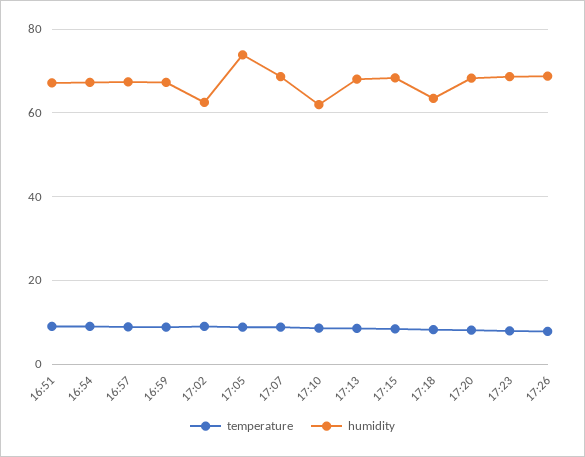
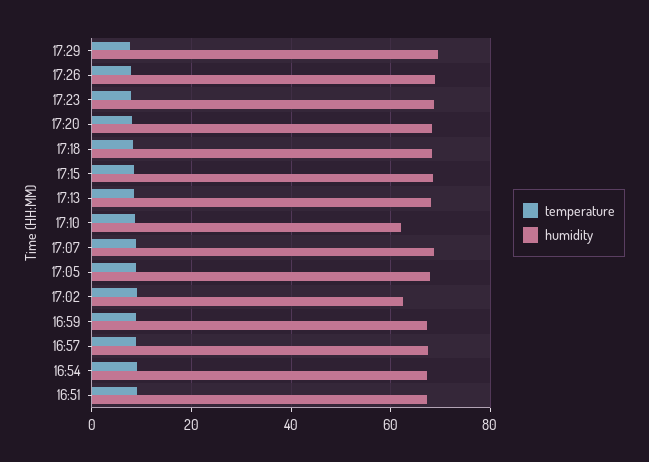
humidity, 17:05: 74 -> 68
humidity, 17:18: 64 -> 68
temperature, 17:29: none -> 8
humidity, 17:29: none -> 70

